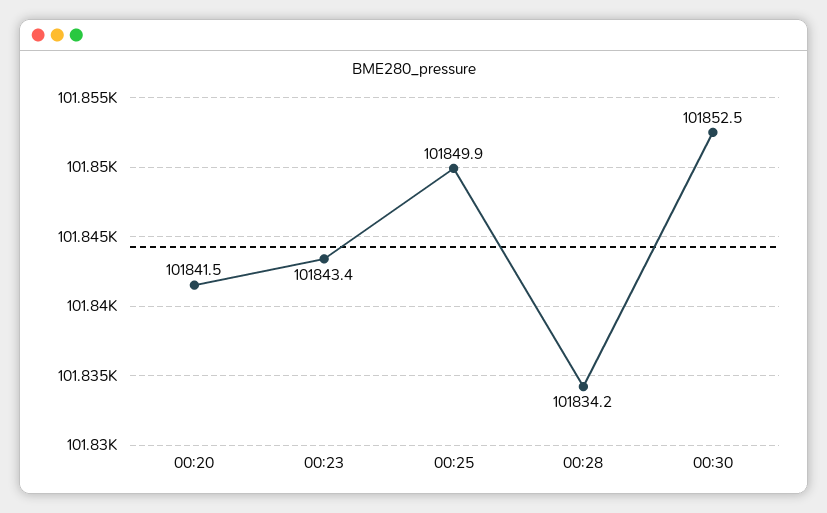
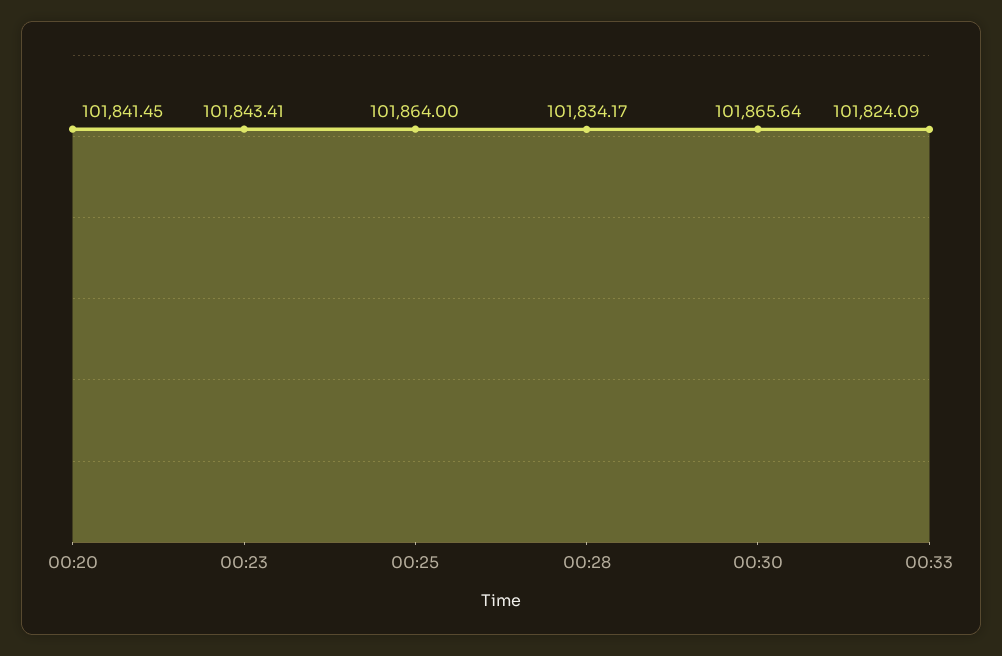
00:25: 101849.9 -> 101864
00:30: 101852.5 -> 101865.64
00:33: none -> 101824.09

